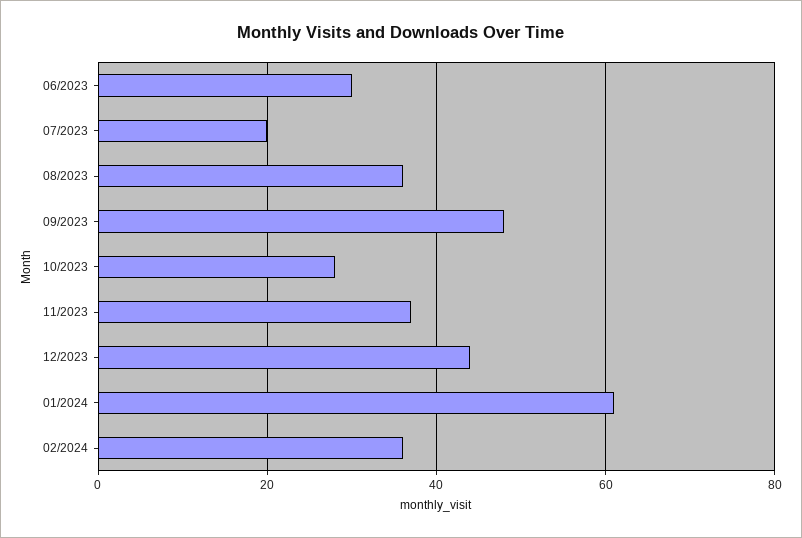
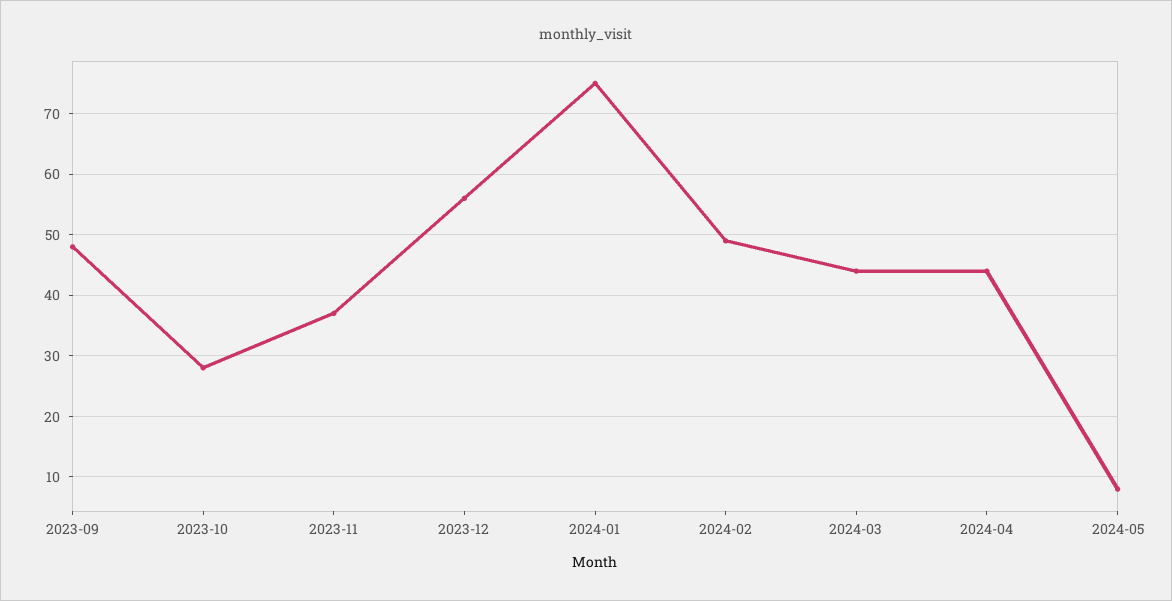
06/2023: 30 -> none
07/2023: 20 -> none
08/2023: 35 -> none
12/2023: 45 -> 56
01/2024: 60 -> 75
02/2024: 35 -> 49
2024-03: none -> 44
2024-04: none -> 44
2024-05: none -> 8

